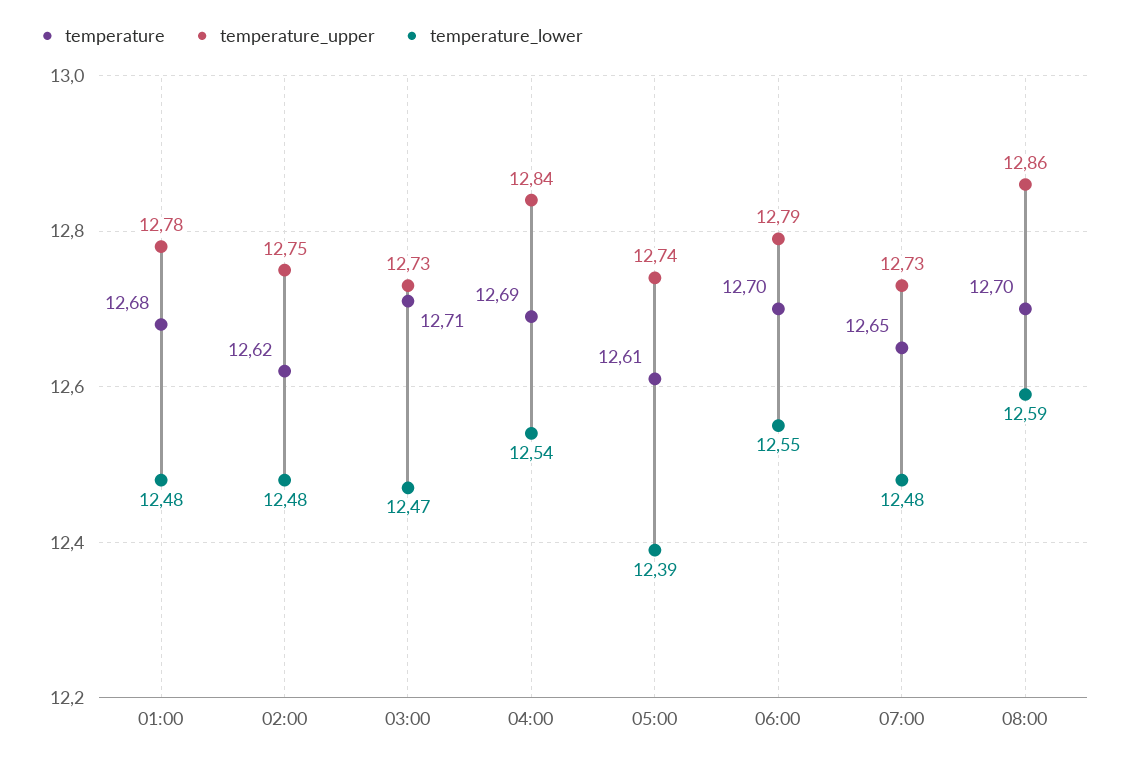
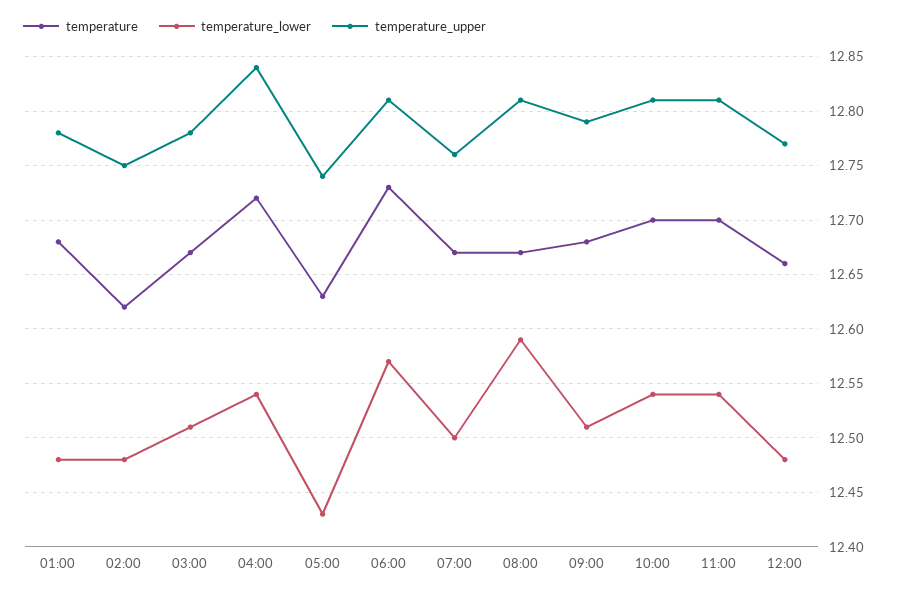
temperature, 03:00: 12.71 -> 12.67
temperature_upper, 03:00: 12.73 -> 12.78
temperature_lower, 03:00: 12.47 -> 12.51
temperature, 04:00: 12.69 -> 12.72
temperature, 05:00: 12.61 -> 12.63
temperature_lower, 05:00: 12.39 -> 12.43
temperature, 06:00: 12.7 -> 12.73
temperature_upper, 06:00: 12.79 -> 12.81
temperature_lower, 06:00: 12.55 -> 12.57
temperature, 07:00: 12.65 -> 12.67
temperature_upper, 07:00: 12.73 -> 12.76
temperature_lower, 07:00: 12.48 -> 12.5
temperature, 08:00: 12.7 -> 12.67
temperature_upper, 08:00: 12.86 -> 12.81
temperature, 09:00: none -> 12.68
temperature_lower, 09:00: none -> 12.51
temperature_upper, 09:00: none -> 12.79
temperature, 10:00: none -> 12.7
temperature_lower, 10:00: none -> 12.54
temperature_upper, 10:00: none -> 12.81
temperature, 11:00: none -> 12.7
temperature_lower, 11:00: none -> 12.54
temperature_upper, 11:00: none -> 12.81
temperature, 12:00: none -> 12.66
temperature_lower, 12:00: none -> 12.48
temperature_upper, 12:00: none -> 12.77

